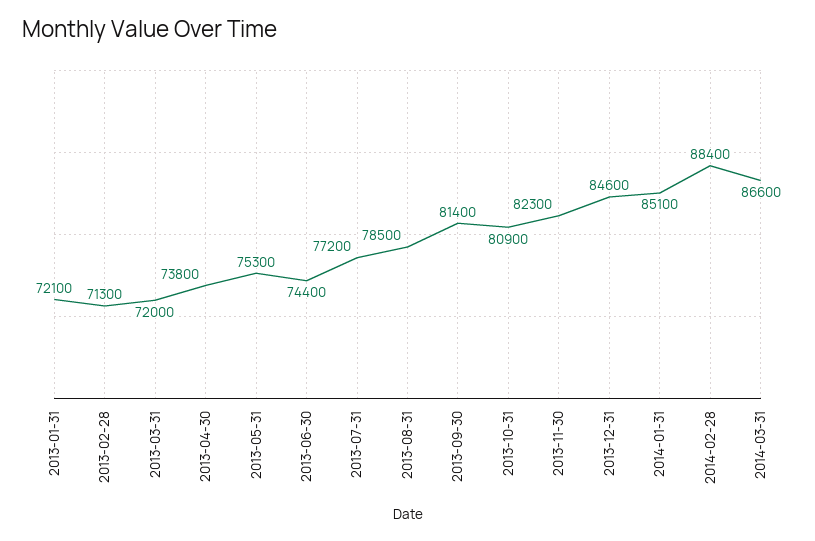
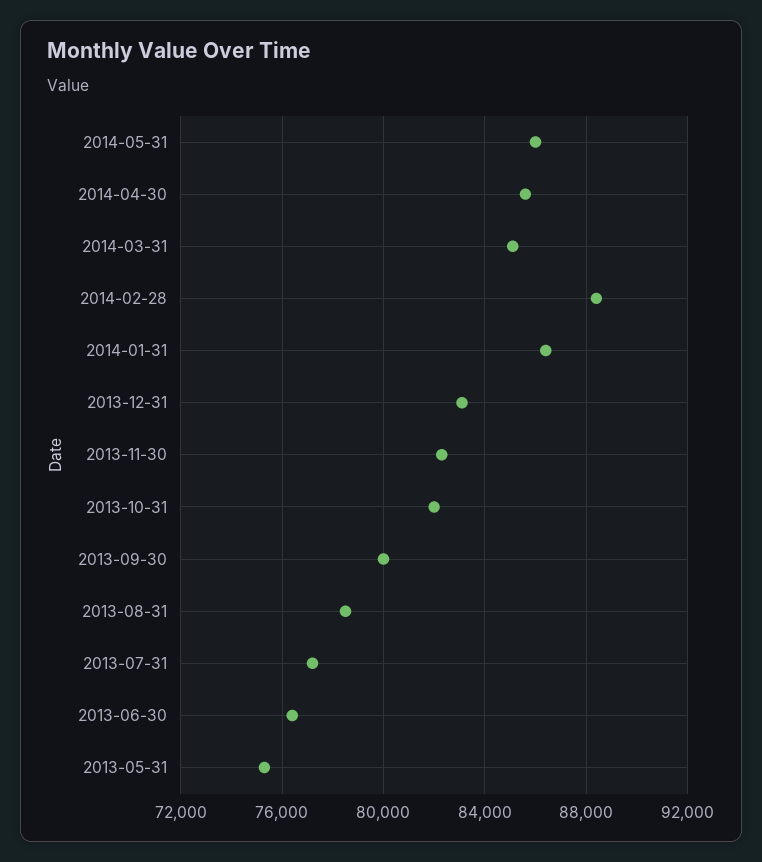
2013-01-31: 72100 -> none
2013-02-28: 71300 -> none
2013-03-31: 72000 -> none
2013-04-30: 73800 -> none
2013-06-30: 74400 -> 76500
2013-09-30: 81400 -> 80000
2013-10-31: 80900 -> 82000
2013-12-31: 84600 -> 83000
2014-01-31: 85100 -> 86500
2014-03-31: 86600 -> 85000
2014-05-31: none -> 86000
2014-04-30: none -> 85500

